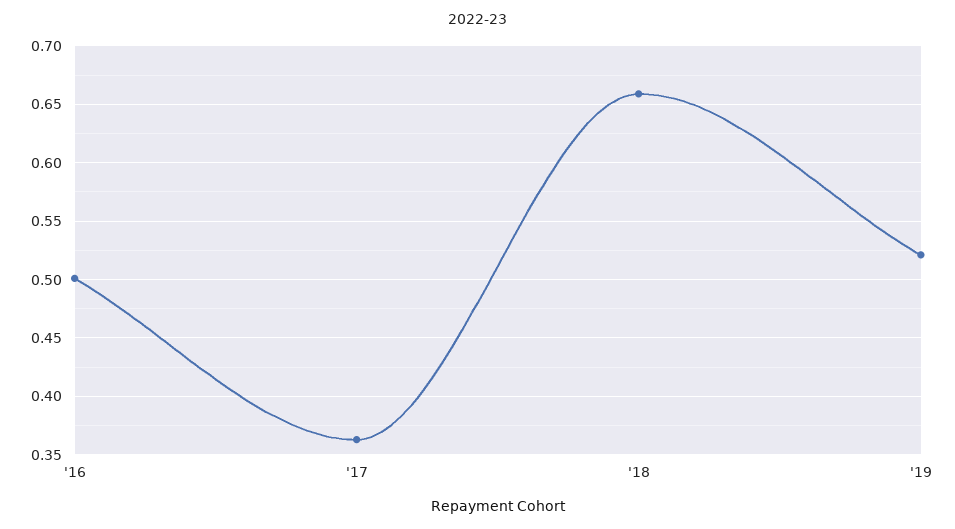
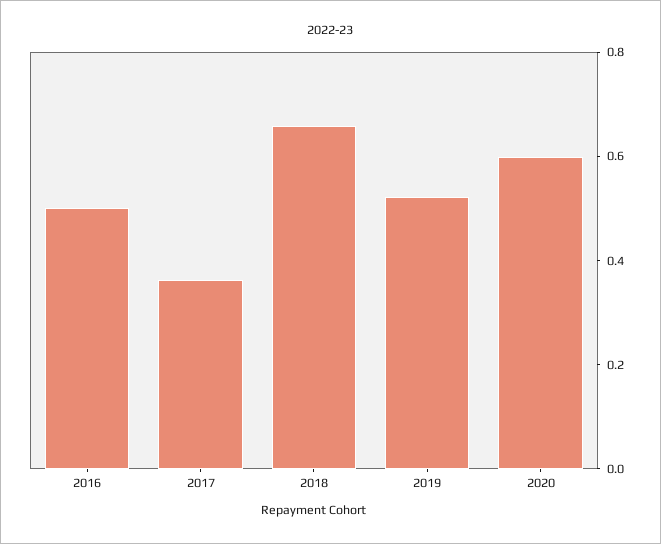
2020: none -> 0.6

